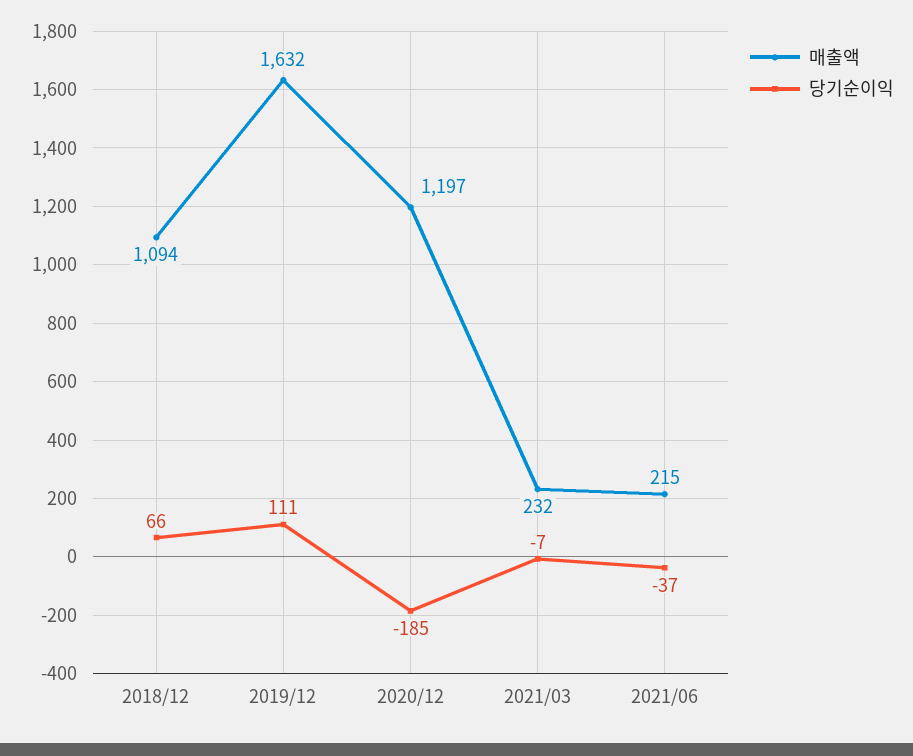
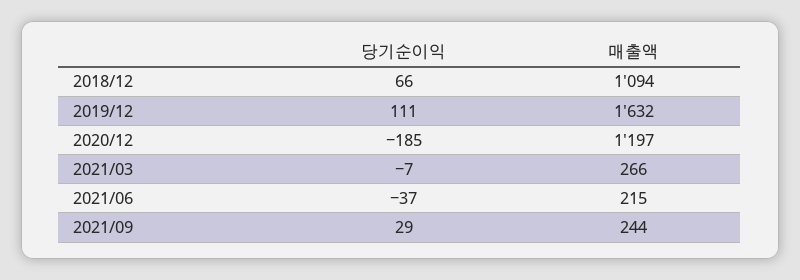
매출액, 2021/03: 232 -> 266
당기순이익, 2021/09: none -> 29
매출액, 2021/09: none -> 244

